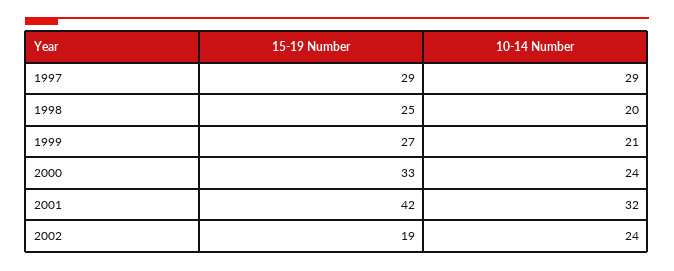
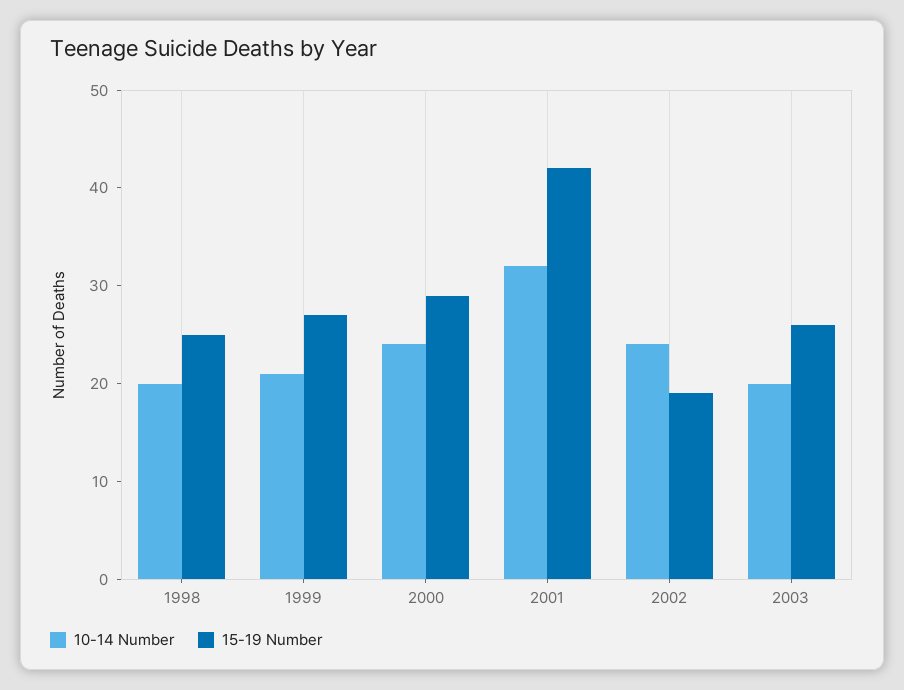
15-19 Number, 1997: 29 -> none
10-14 Number, 1997: 29 -> none
15-19 Number, 2000: 33 -> 29
10-14 Number, 2003: none -> 20
15-19 Number, 2003: none -> 26

